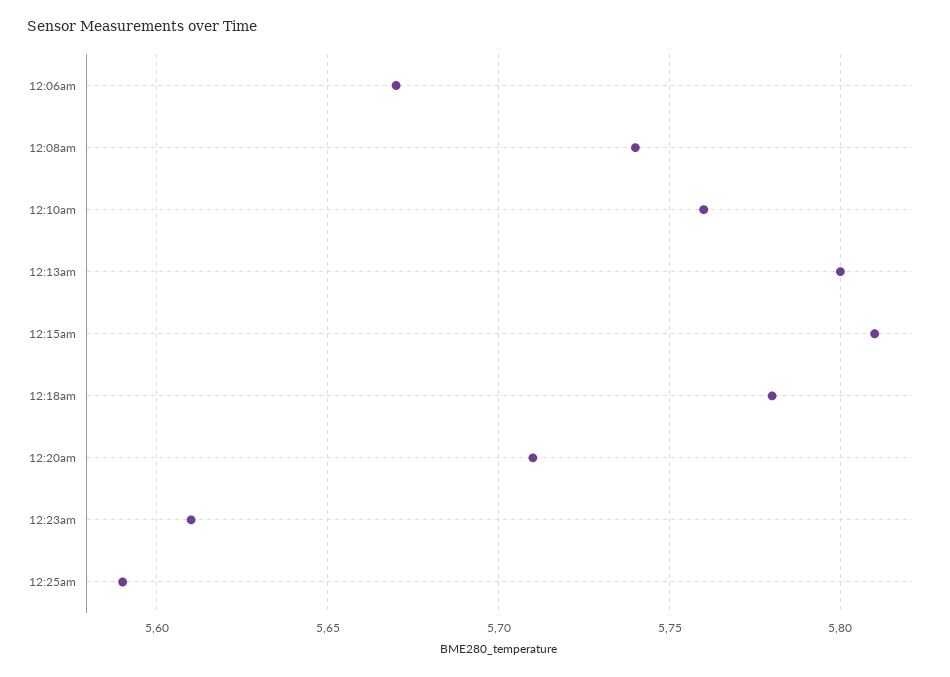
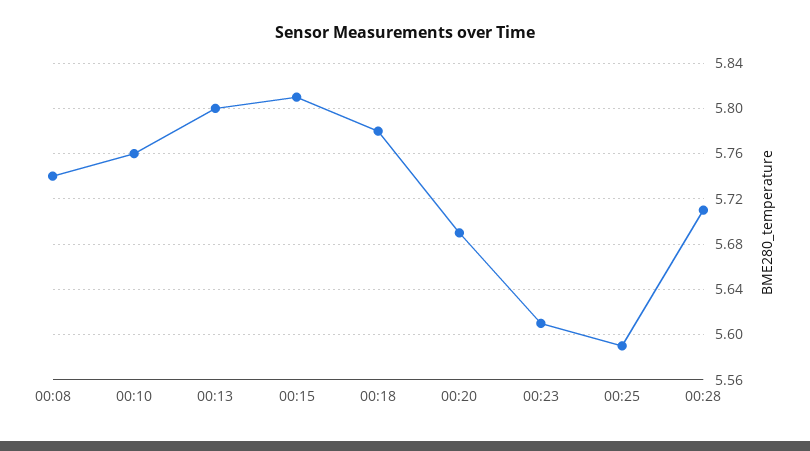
12:06am: 5.67 -> none
12:20am: 5.71 -> 5.69
00:28: none -> 5.71

